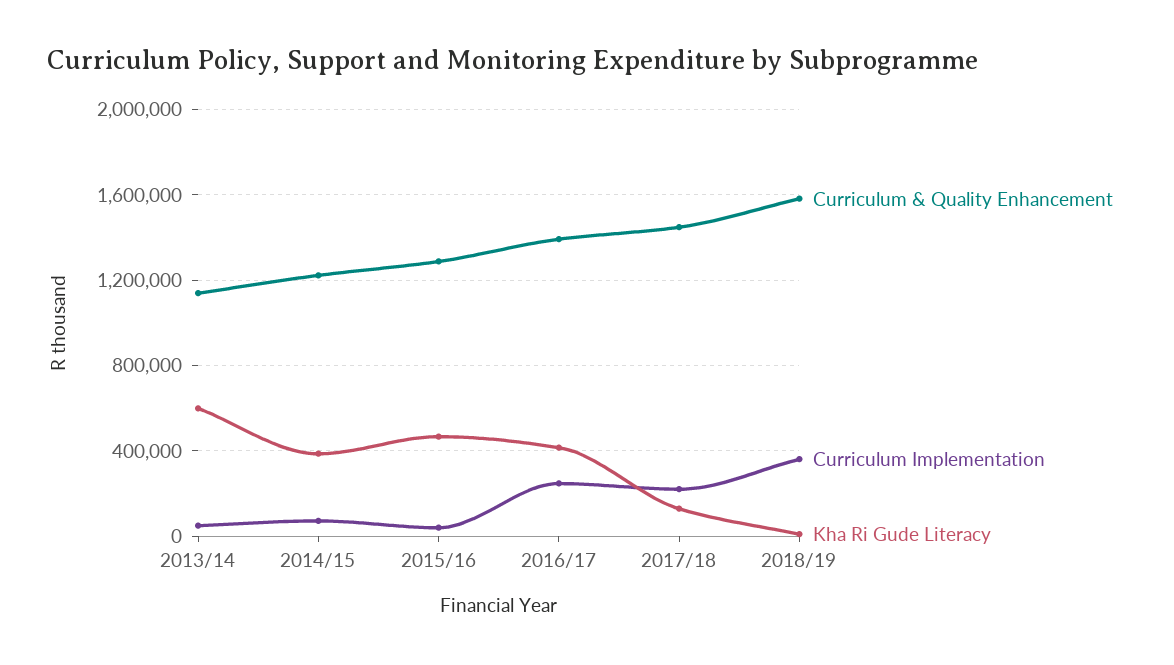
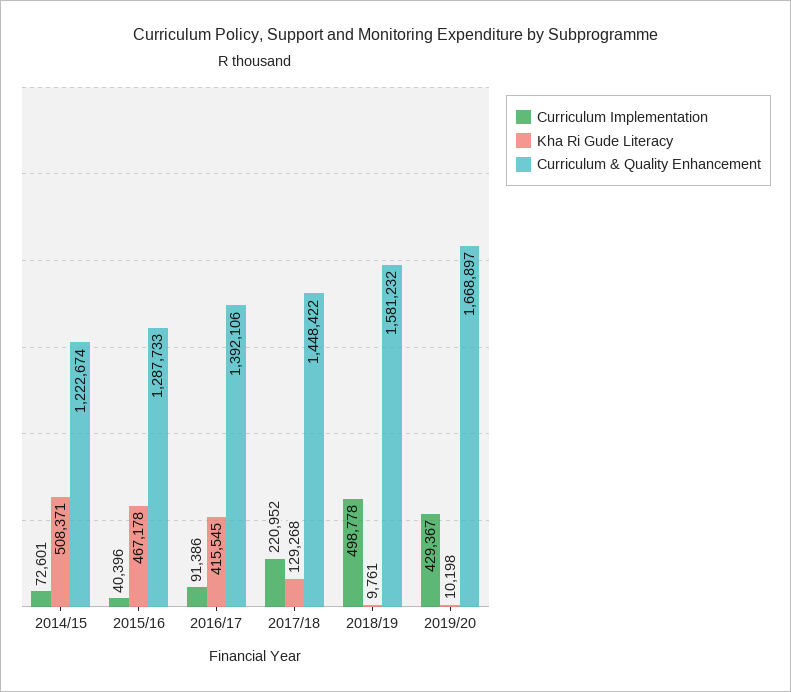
Curriculum & Quality Enhancement, 2013/14: 1150000 -> none
Curriculum Implementation, 2013/14: 50000 -> none
Kha Ri Gude Literacy, 2013/14: 600000 -> none
Kha Ri Gude Literacy, 2014/15: 400000 -> 508371
Curriculum Implementation, 2016/17: 250000 -> 91386
Curriculum Implementation, 2018/19: 350000 -> 498778
Curriculum Implementation, 2019/20: none -> 429367
Kha Ri Gude Literacy, 2019/20: none -> 10198
Curriculum & Quality Enhancement, 2019/20: none -> 1668897

